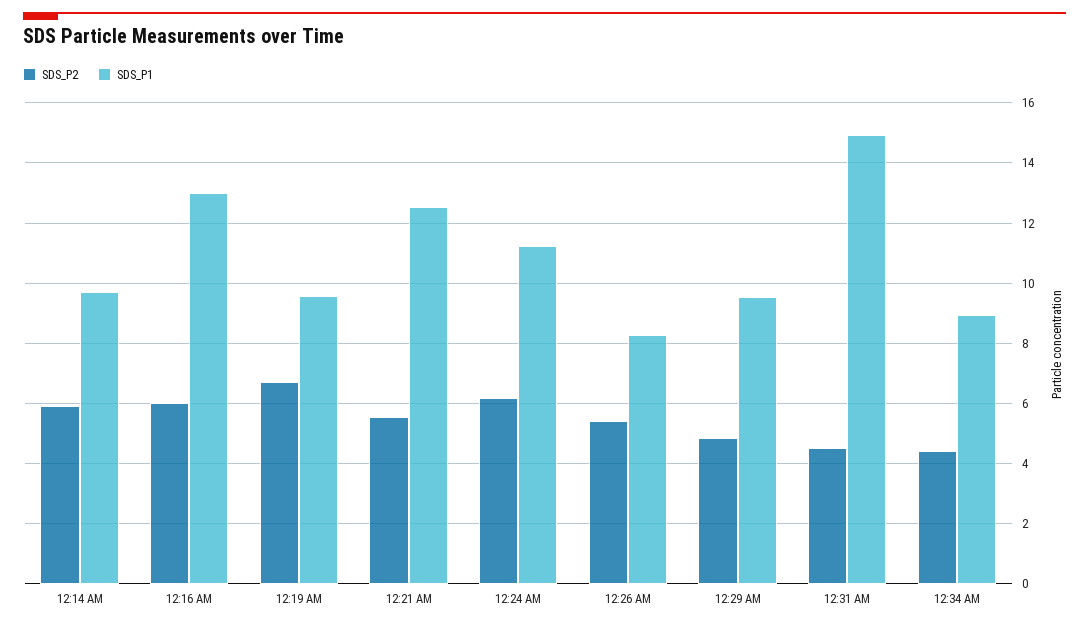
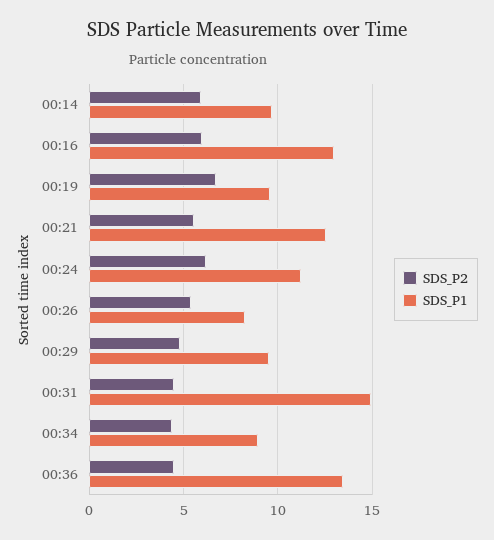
SDS_P2, 00:36: none -> 4.5
SDS_P1, 00:36: none -> 13.5

